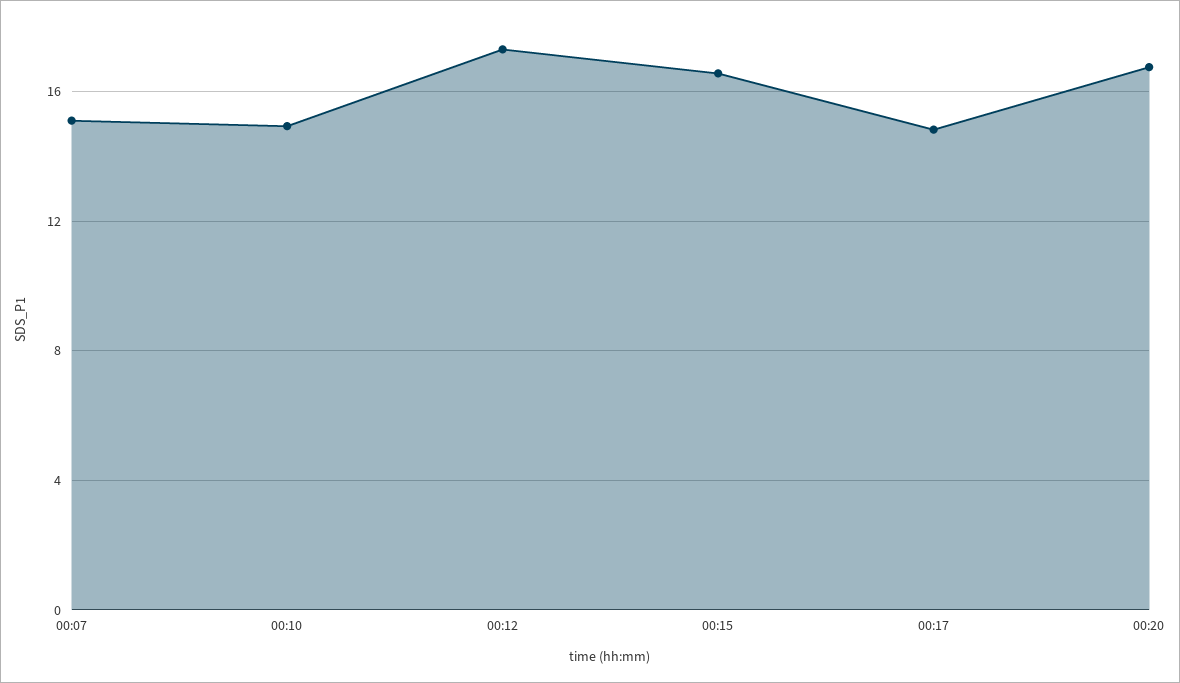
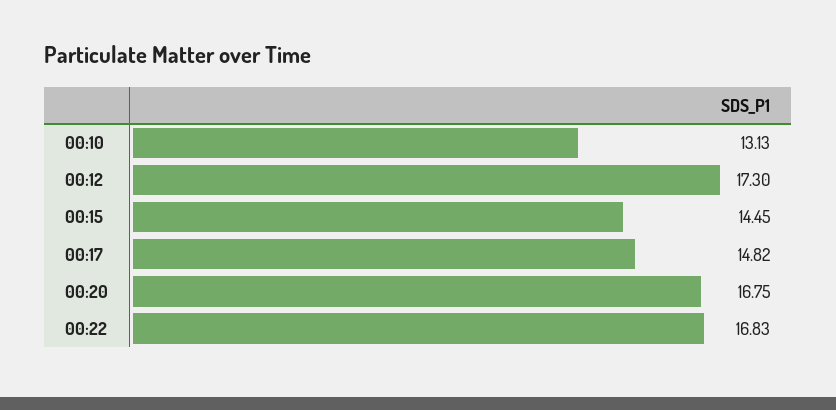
00:07: 15 -> none
00:10: 15 -> 13.13
00:15: 16.5 -> 14.45
00:22: none -> 16.83

